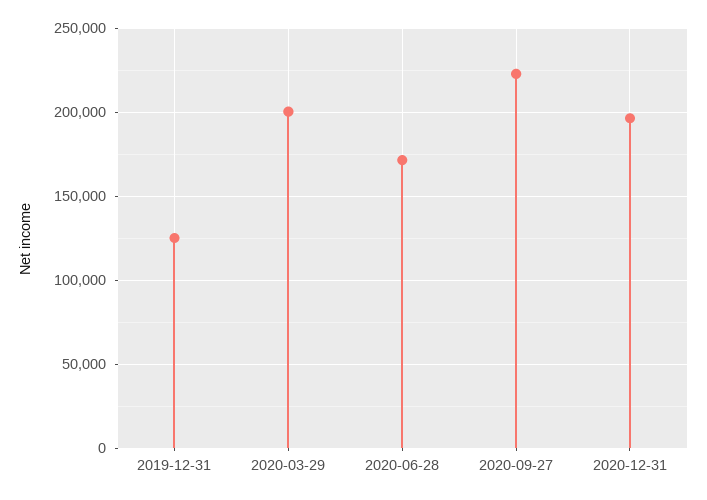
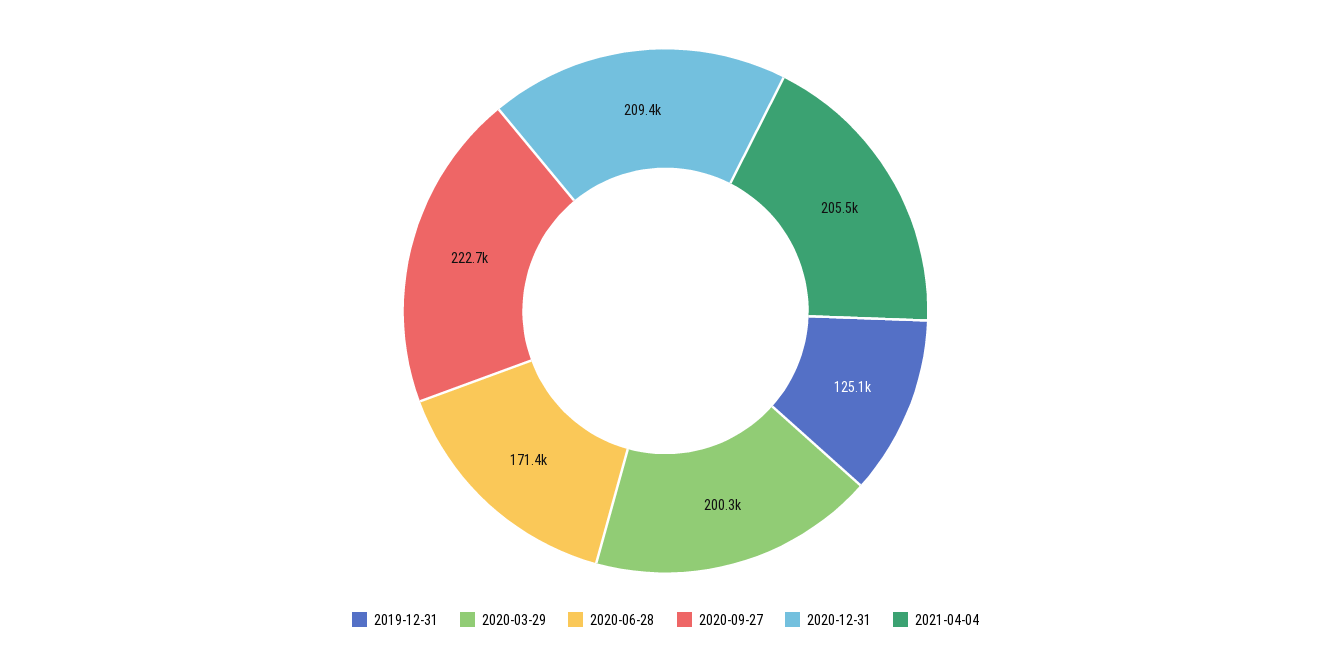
2020-12-31: 195000 -> 209400
2021-04-04: none -> 205500

